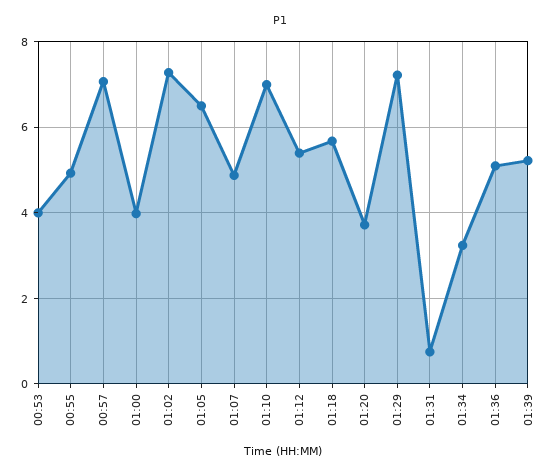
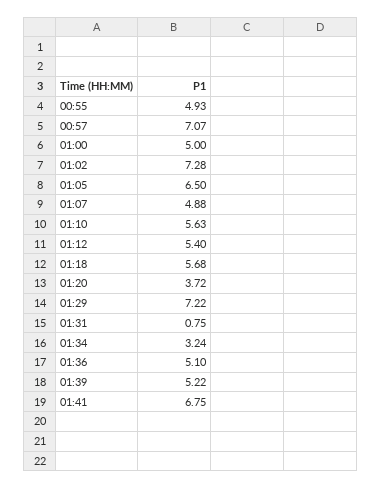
00:53: 4 -> none
01:00: 4 -> 5
01:10: 7 -> 5.63
01:41: none -> 6.75

